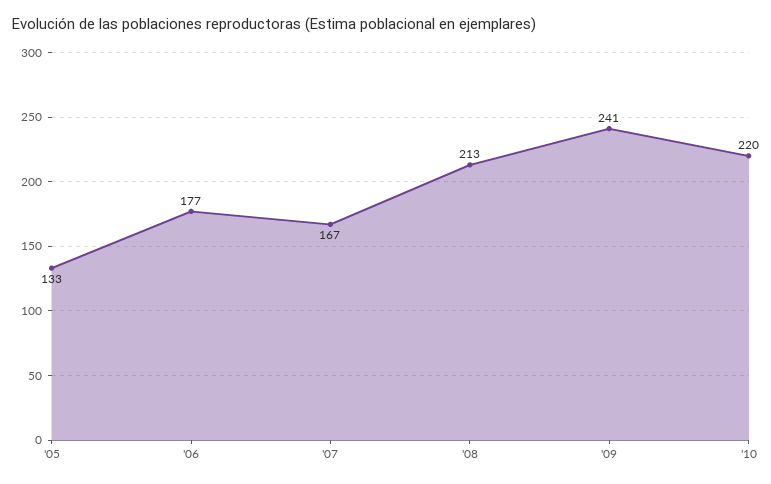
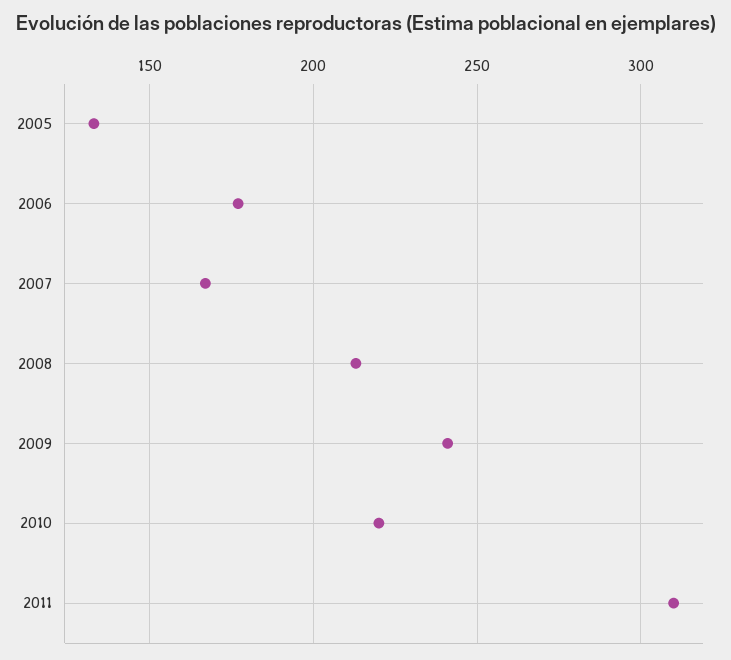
2011: none -> 310

